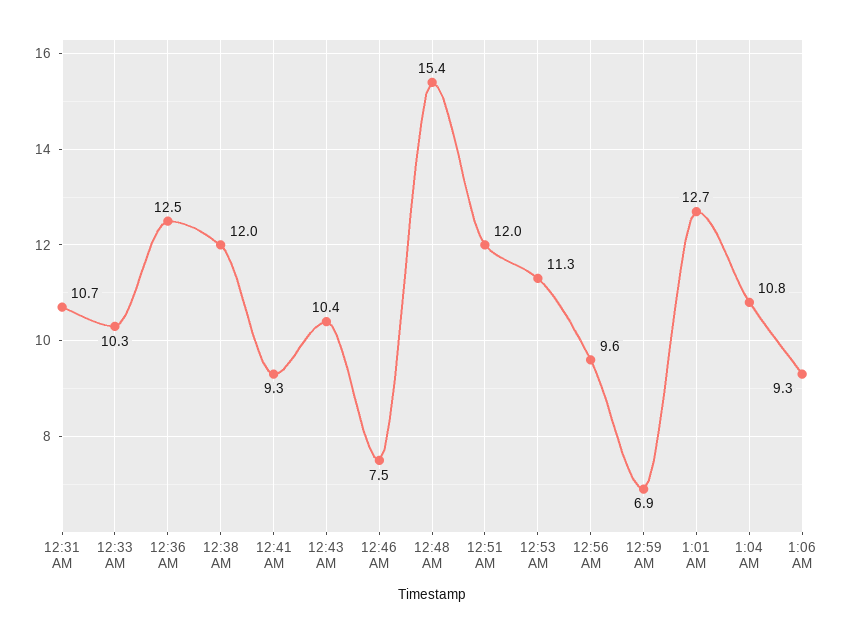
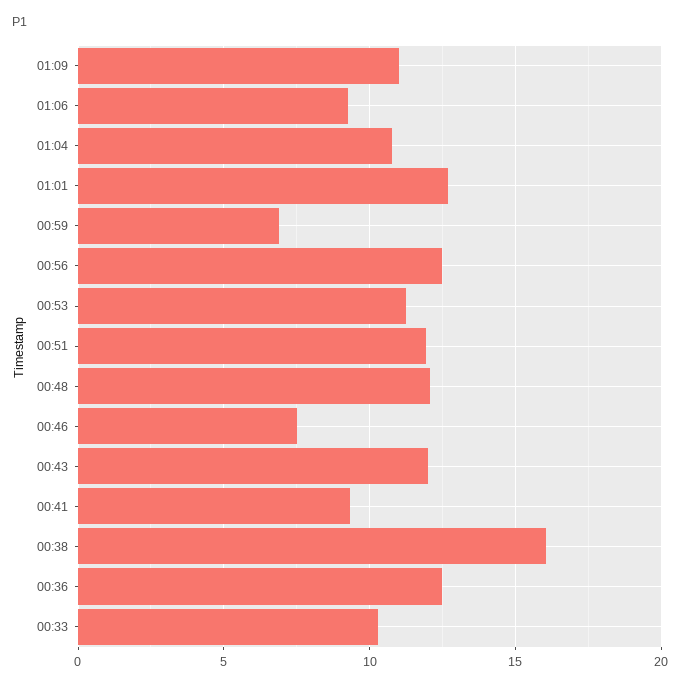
12:31 AM: 10.7 -> none
12:38 AM: 12 -> 16
12:43 AM: 10.4 -> 12
12:48 AM: 15.4 -> 12
12:56 AM: 9.6 -> 12.5
01:09: none -> 11

